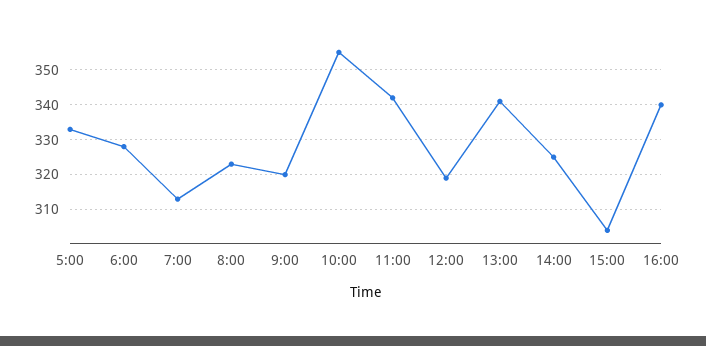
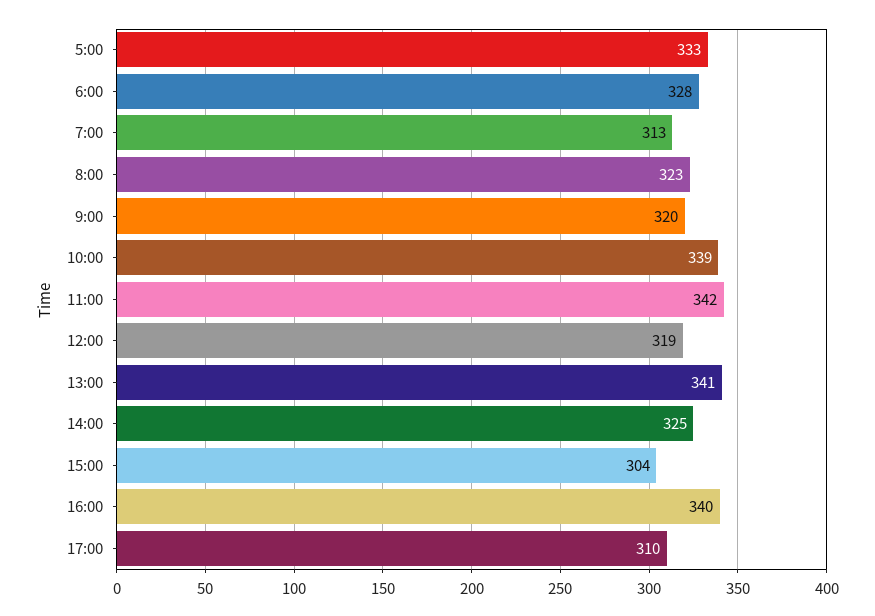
10:00: 355 -> 339
17:00: none -> 310

